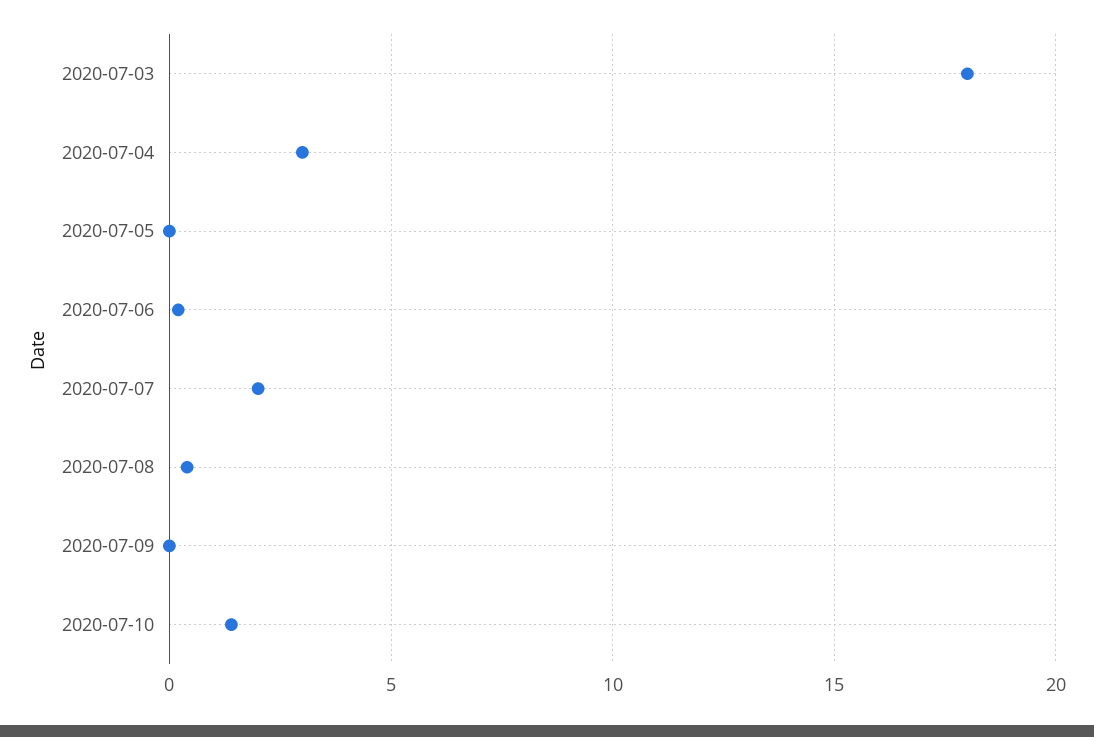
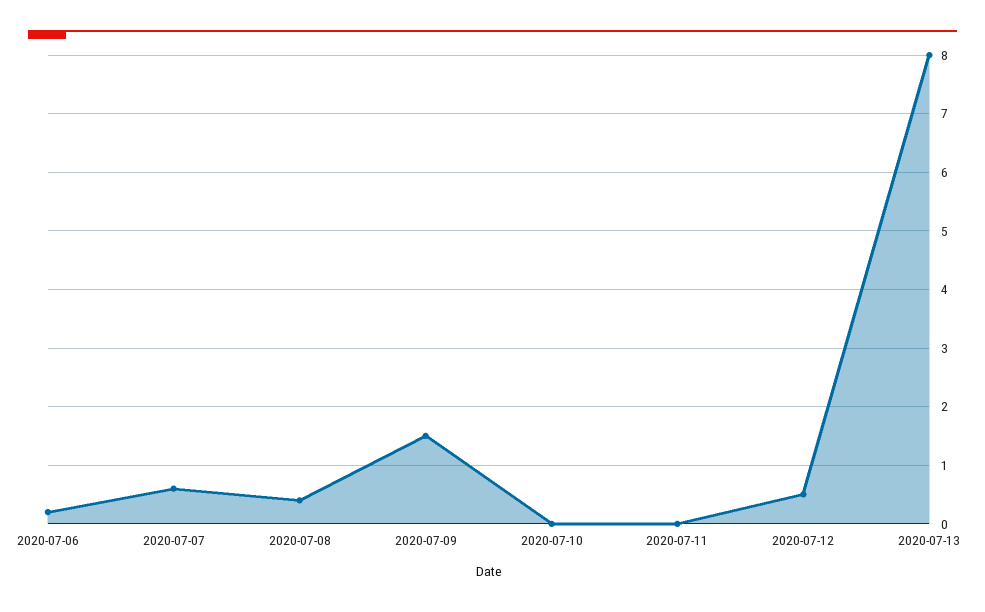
2020-07-03: 18 -> none
2020-07-04: 3 -> none
2020-07-05: 0 -> none
2020-07-07: 2 -> 0.5
2020-07-09: 0 -> 1.5
2020-07-10: 1.5 -> 0
2020-07-11: none -> 0
2020-07-12: none -> 0.5
2020-07-13: none -> 8

